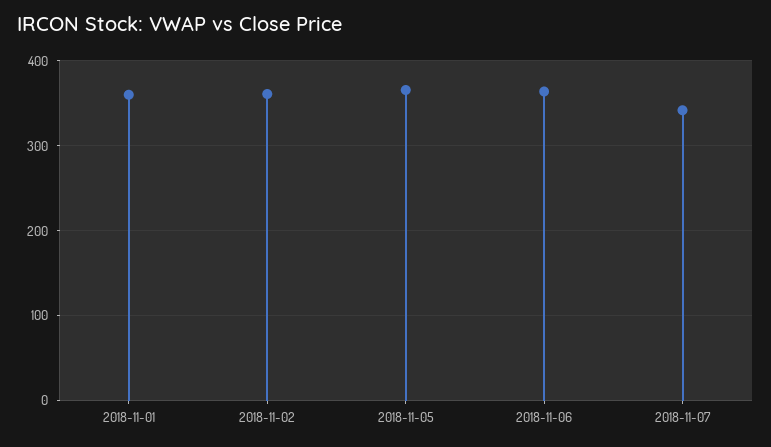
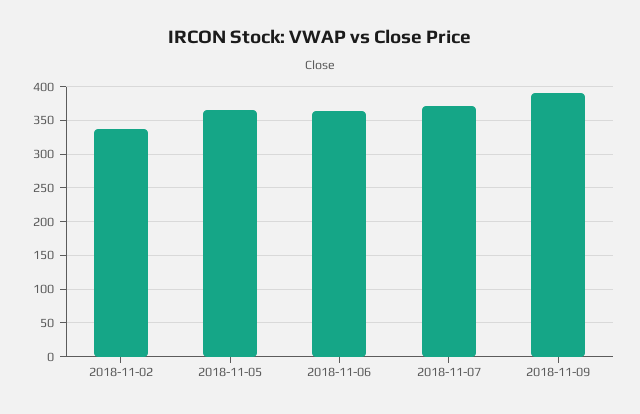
2018-11-01: 360 -> none
2018-11-02: 360 -> 340
2018-11-07: 340 -> 370
2018-11-09: none -> 390

